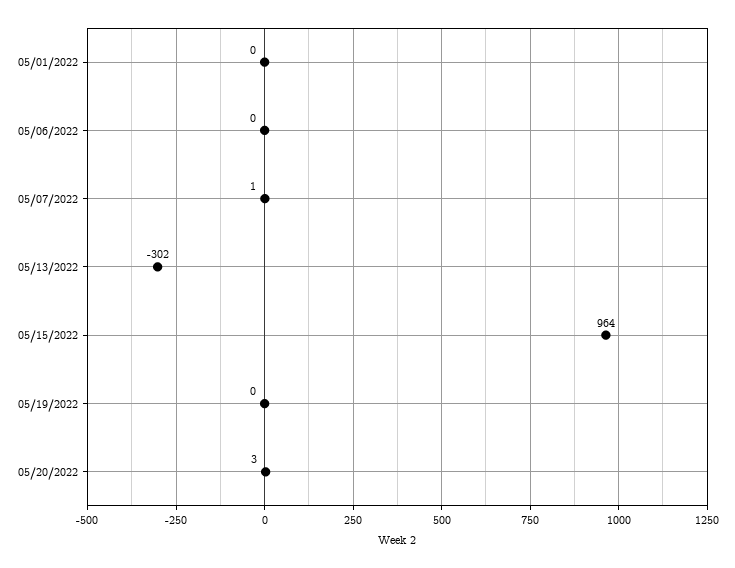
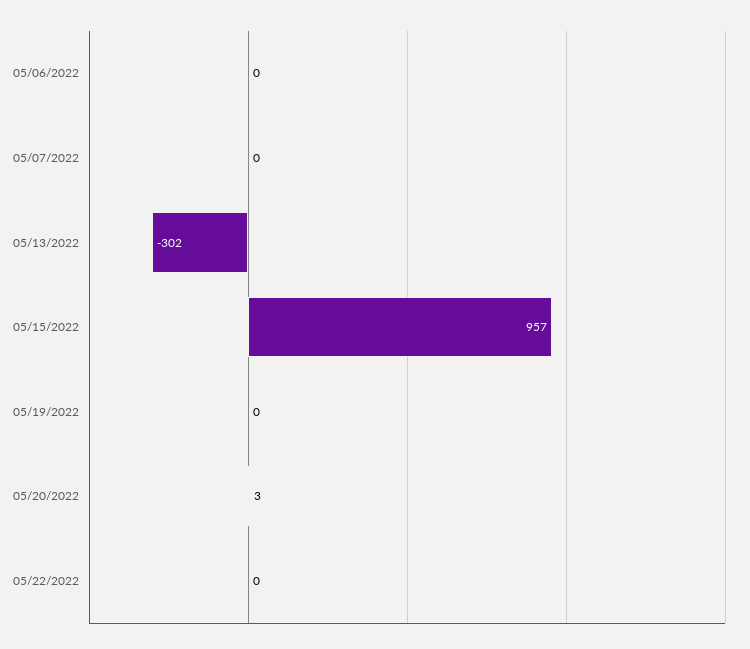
05/01/2022: 0 -> none
05/07/2022: 1 -> 0
05/15/2022: 964 -> 957
05/22/2022: none -> 0

